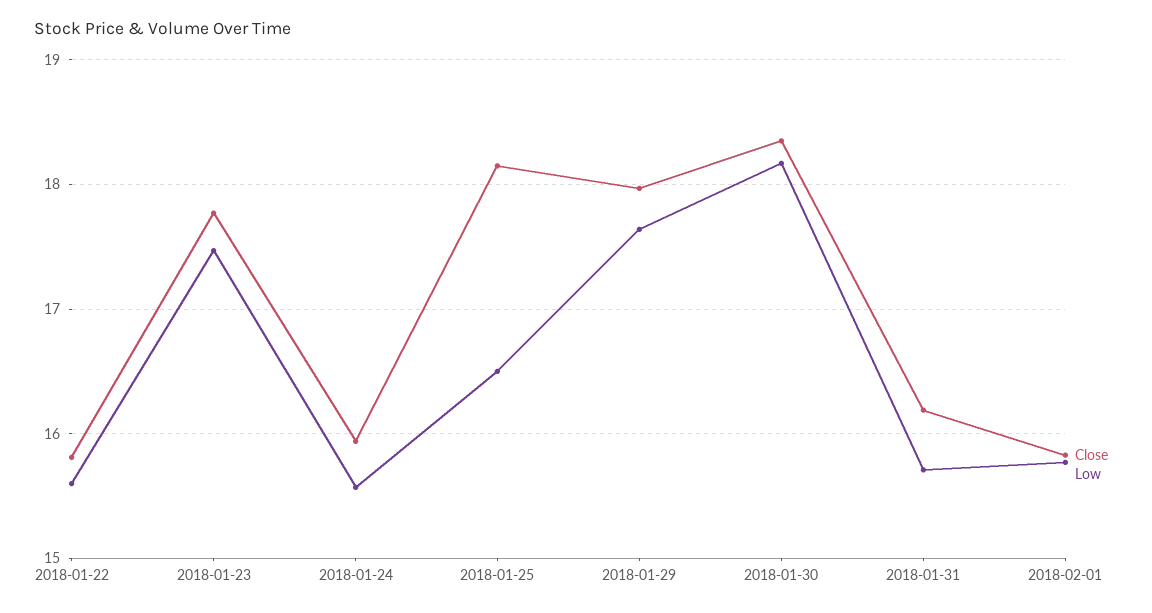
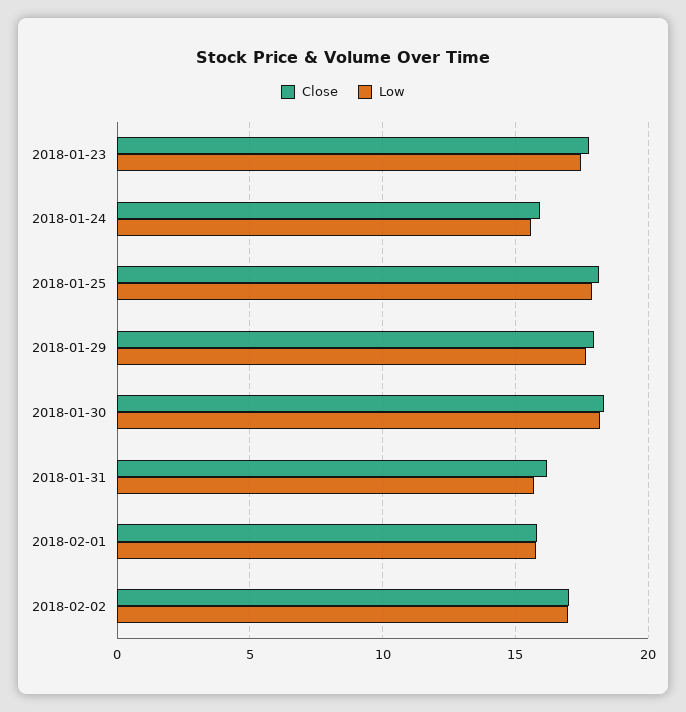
Close, 2018-01-22: 15.8 -> none
Low, 2018-01-22: 15.6 -> none
Low, 2018-01-25: 16.5 -> 18
Close, 2018-02-02: none -> 17
Low, 2018-02-02: none -> 17

